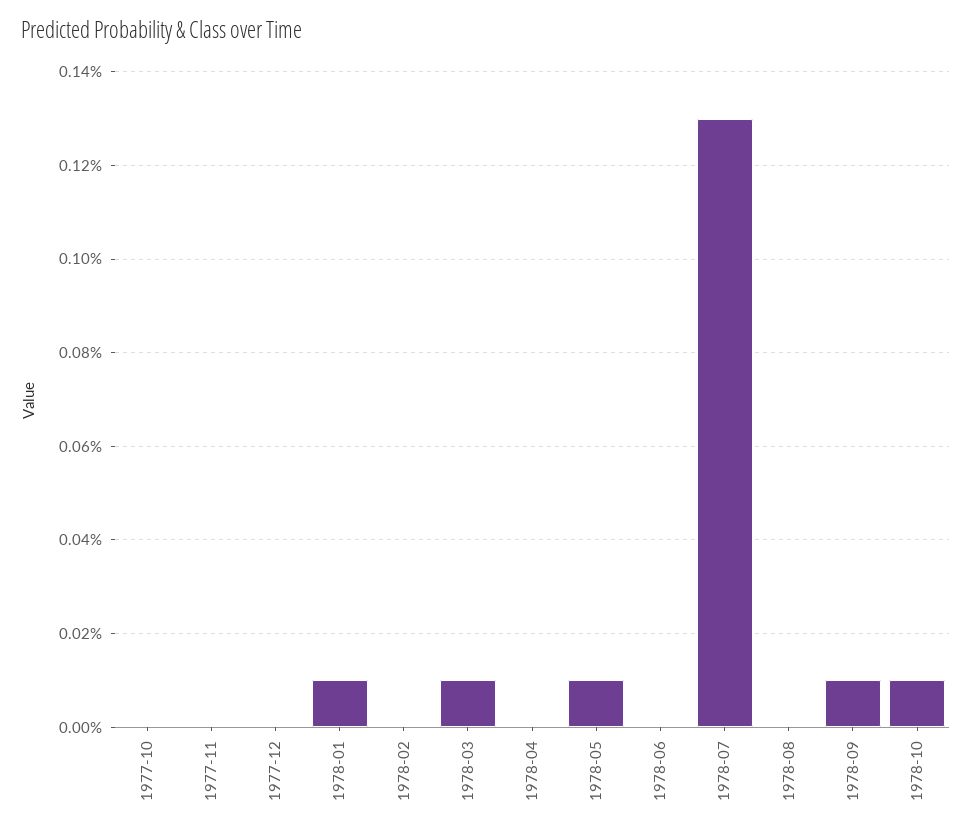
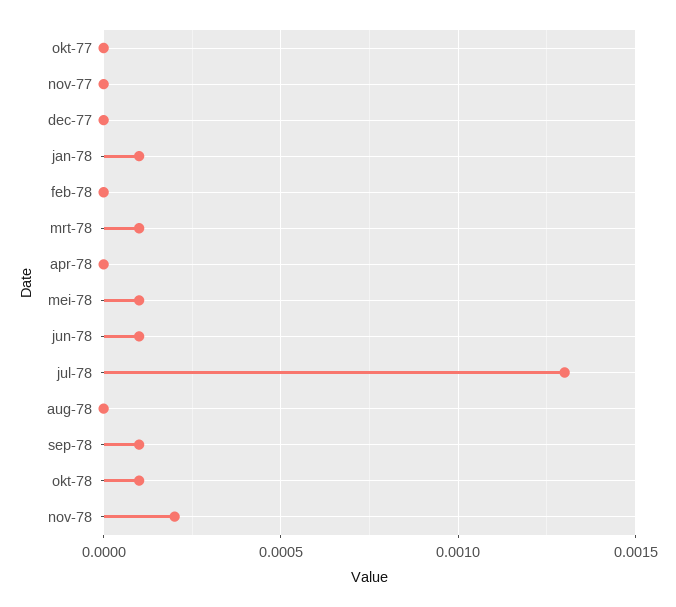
1978-06: 0 -> 0.0001
nov-78: none -> 0.0002

